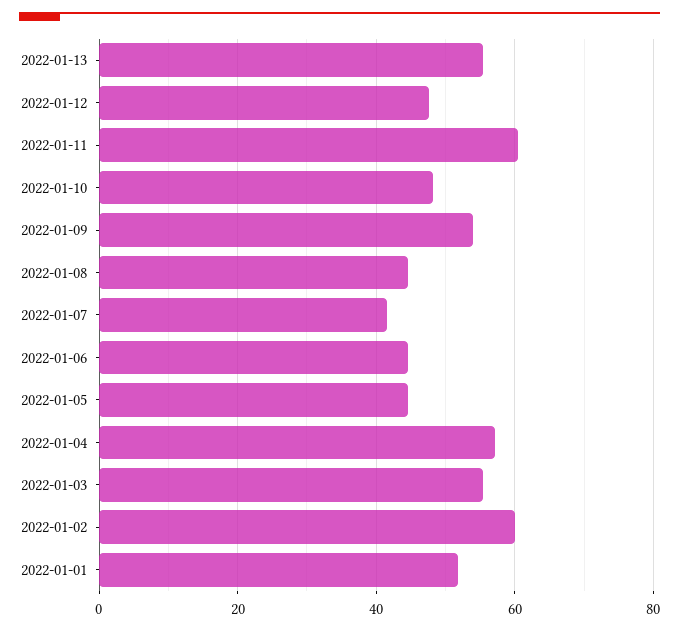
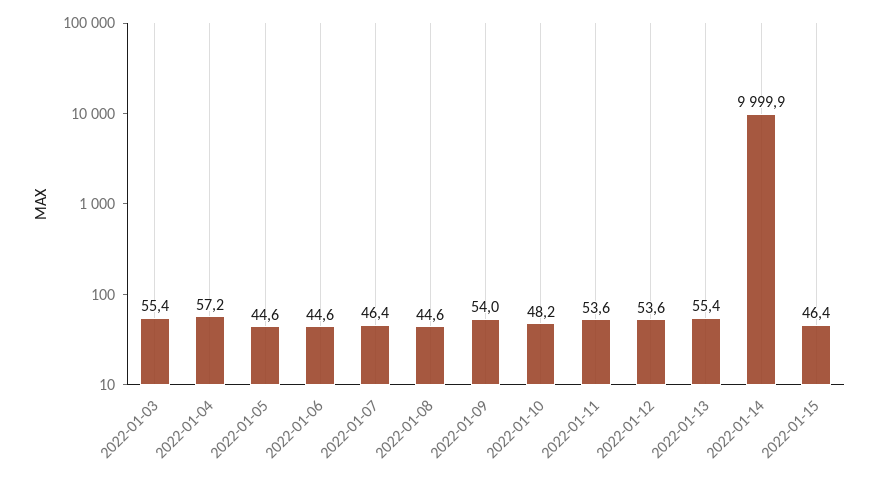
2022-01-12: 48 -> 53.6
2022-01-11: 60 -> 53.6
2022-01-07: 42 -> 46.4
2022-01-02: 60 -> none
2022-01-01: 52 -> none
2022-01-14: none -> 9999.9
2022-01-15: none -> 46.4

